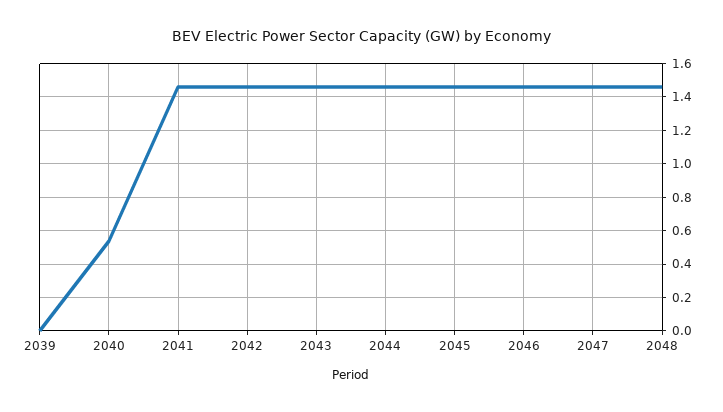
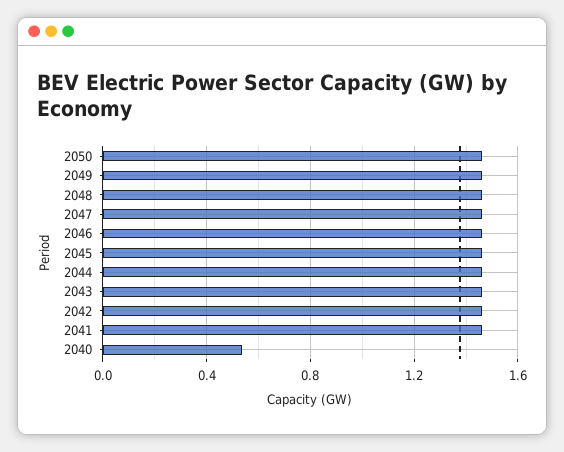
2039: 0 -> none
2050: none -> 1.45
2049: none -> 1.45

